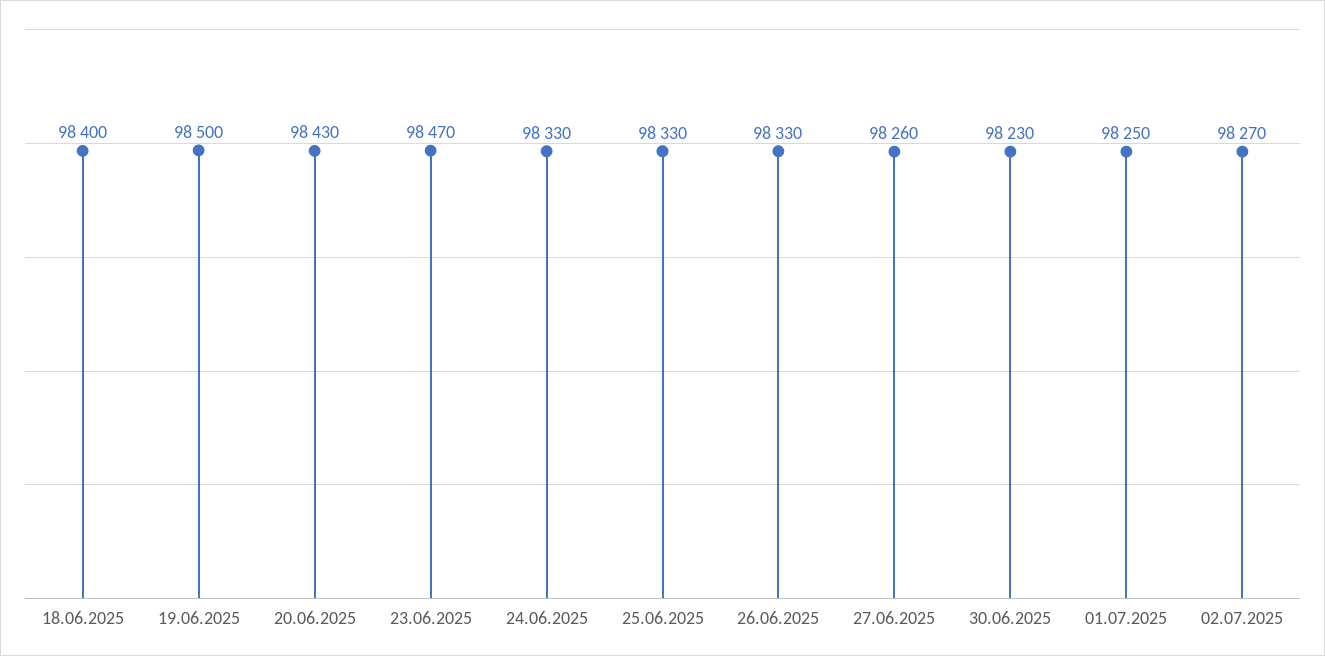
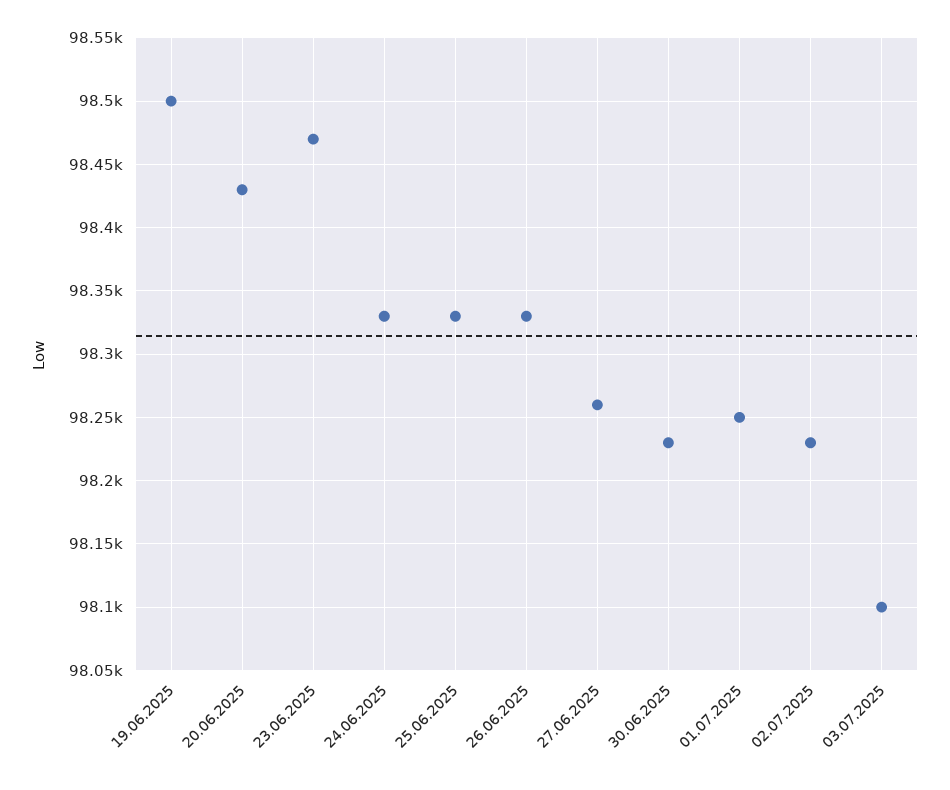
18.06.2025: 98400 -> none
02.07.2025: 98270 -> 98230
03.07.2025: none -> 98100

